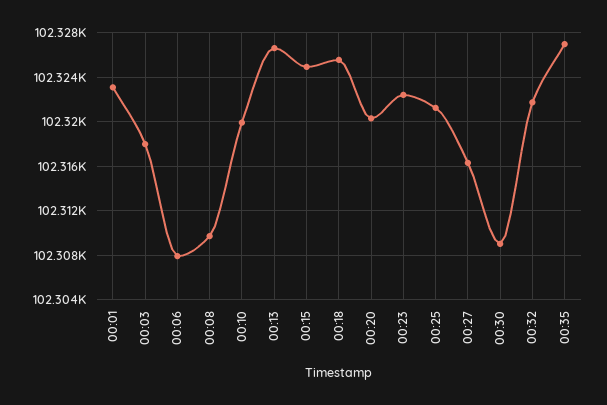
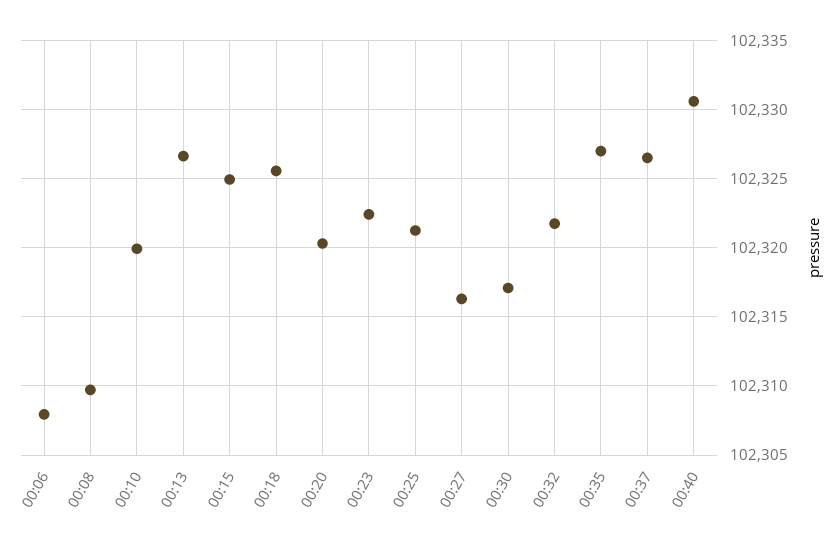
00:01: 102323 -> none
00:03: 102318 -> none
00:30: 102309 -> 102317
00:37: none -> 102326.5
00:40: none -> 102330.5

